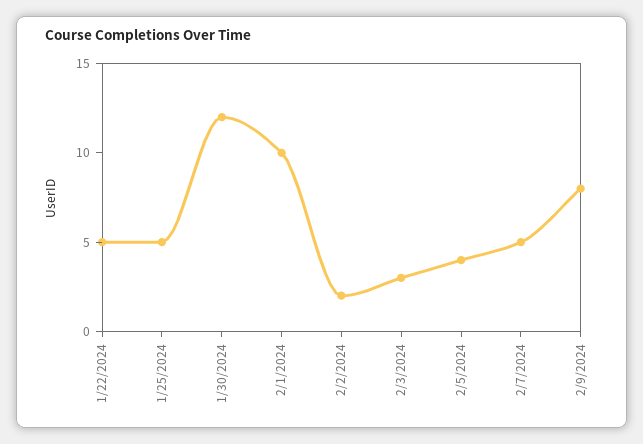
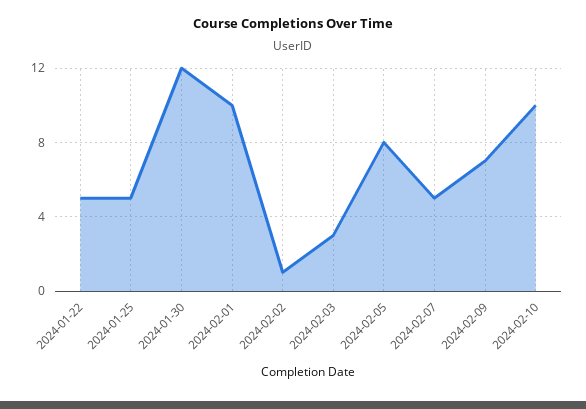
2/2/2024: 2 -> 1
2/5/2024: 4 -> 8
2/9/2024: 8 -> 7
2024-02-10: none -> 10

